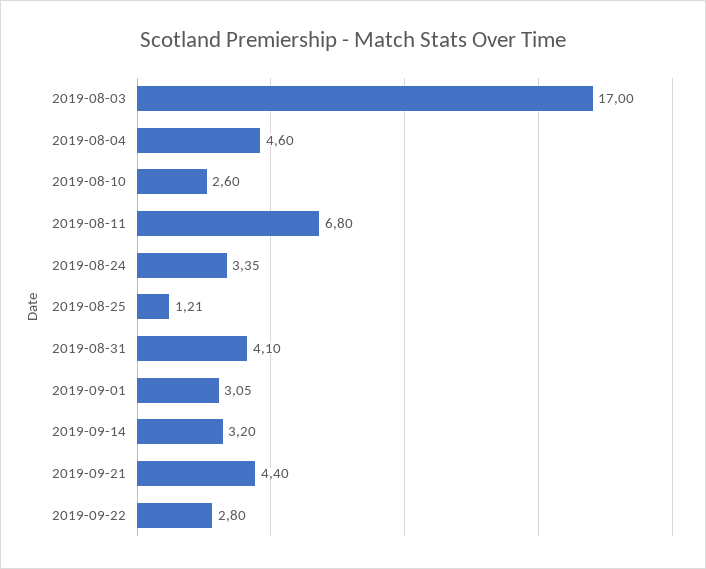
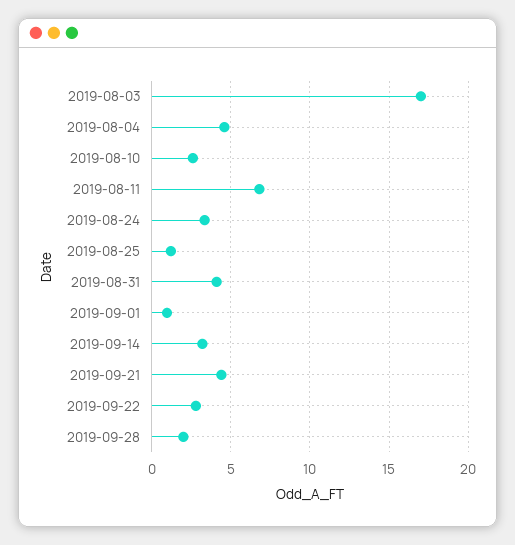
2019-09-01: 3.05 -> 1
2019-09-28: none -> 2

